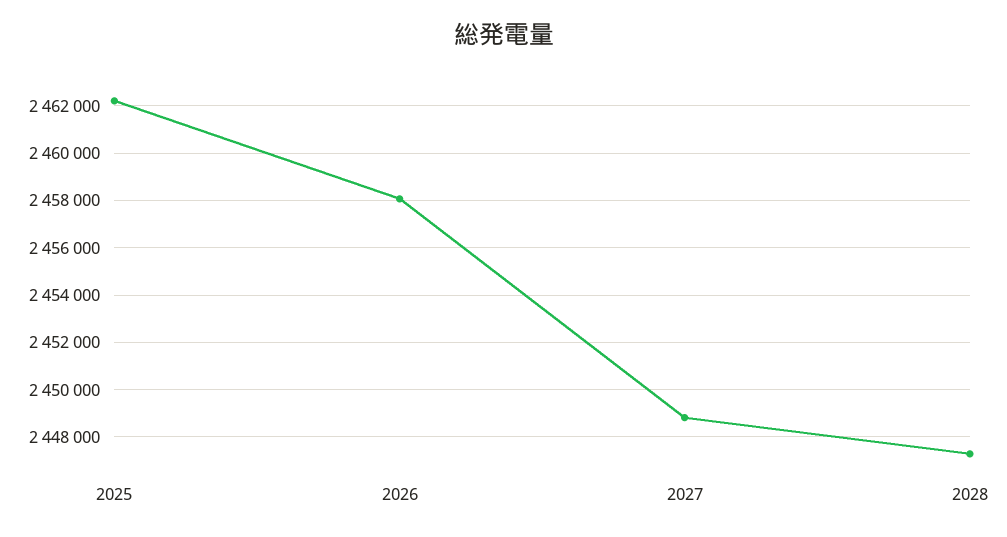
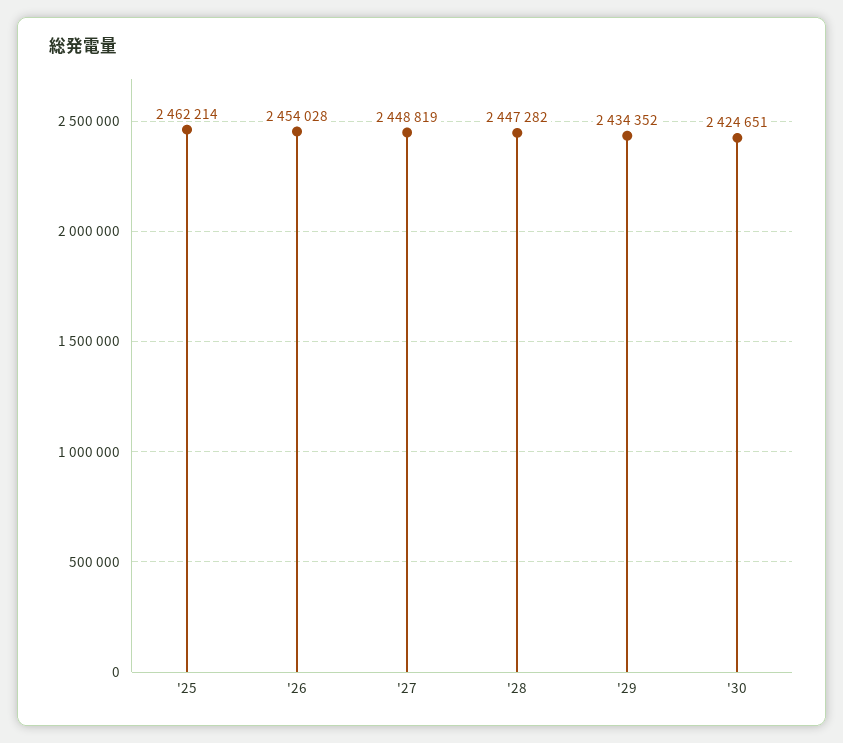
2026: 2458000 -> 2454028
'29: none -> 2434352
'30: none -> 2424651

